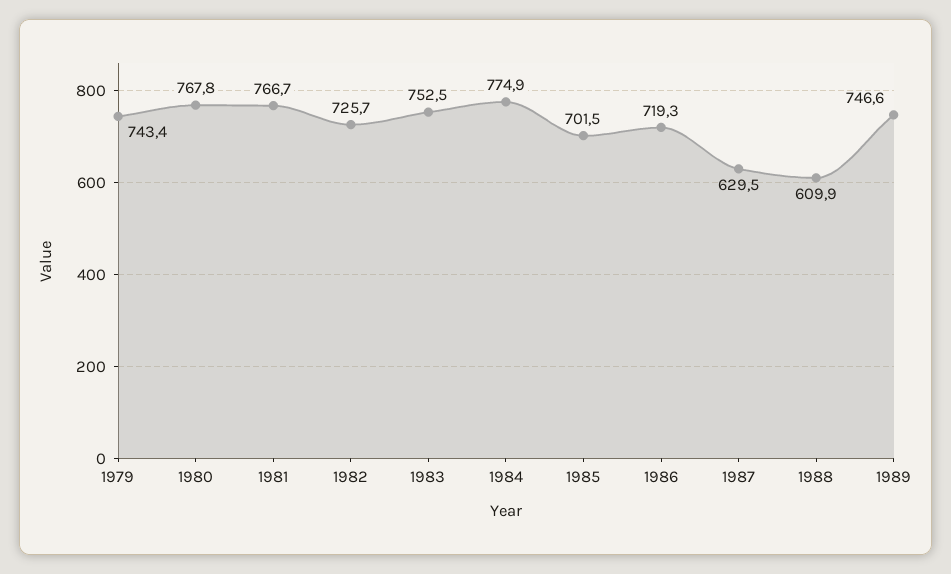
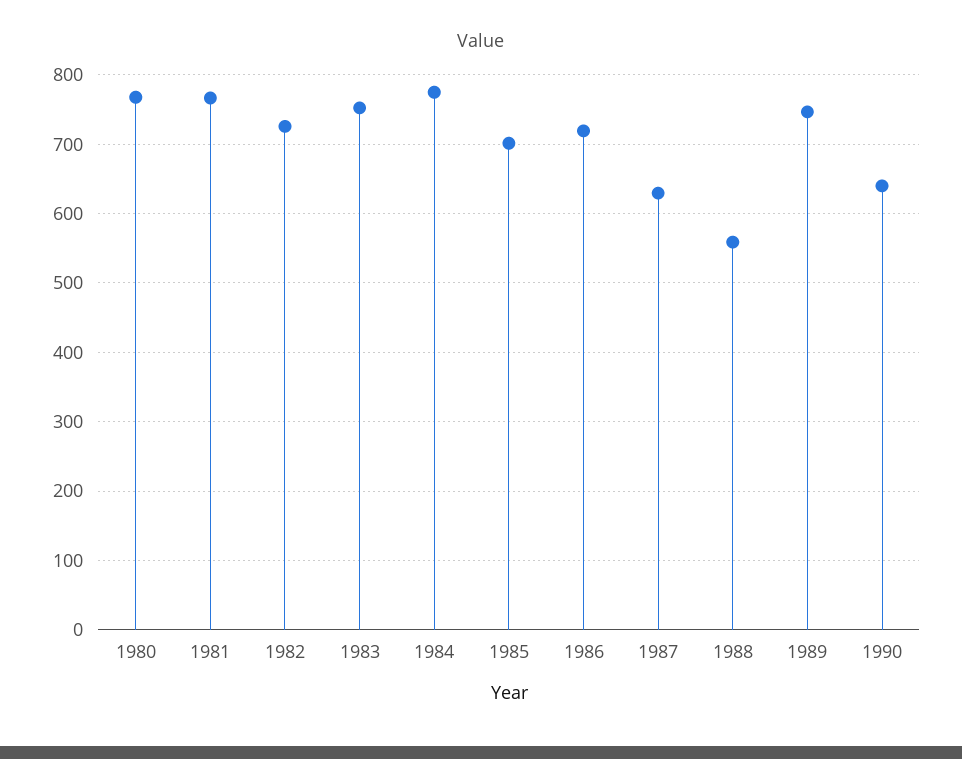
1979: 743.4 -> none
1988: 609.9 -> 560
1990: none -> 640

